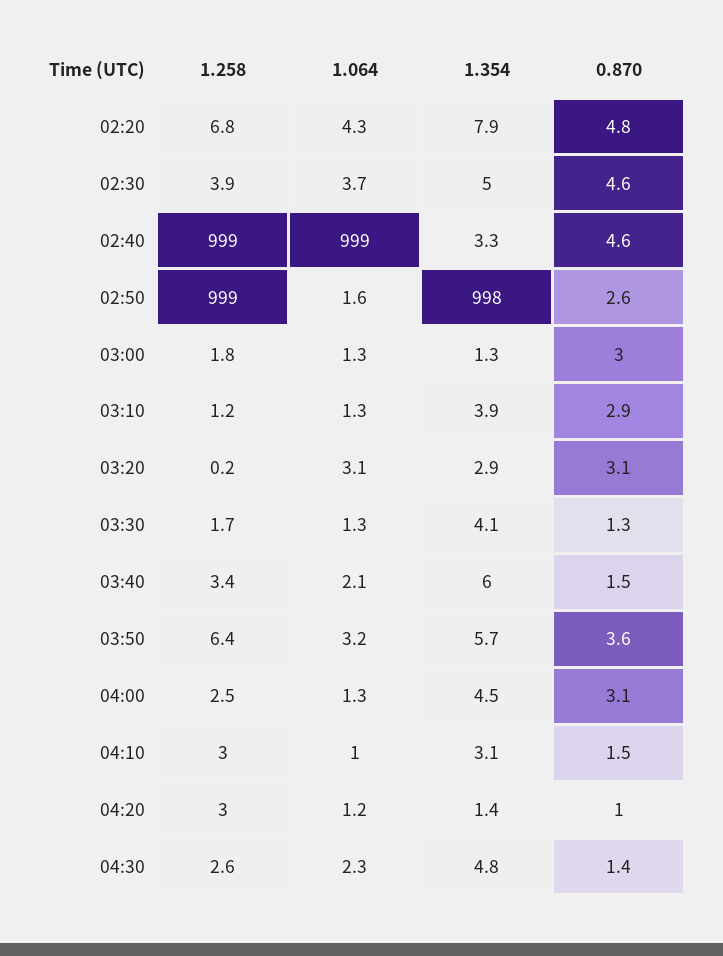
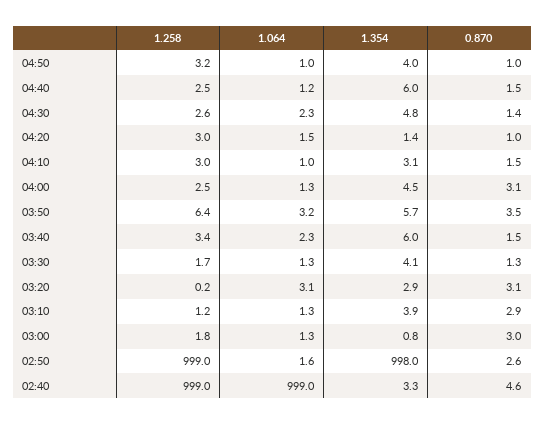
1.258, 02:20: 6.8 -> none
1.064, 02:20: 4.3 -> none
1.354, 02:20: 7.9 -> none
0.870, 02:20: 4.8 -> none
1.258, 02:30: 3.9 -> none
1.064, 02:30: 3.7 -> none
1.354, 02:30: 5 -> none
0.870, 02:30: 4.6 -> none
1.354, 03:00: 1.3 -> 0.8
1.064, 03:40: 2.1 -> 2.3
0.870, 03:50: 3.6 -> 3.5
1.064, 04:20: 1.2 -> 1.5
1.258, 04:50: none -> 3.2
1.064, 04:50: none -> 1
1.354, 04:50: none -> 4
0.870, 04:50: none -> 1
1.258, 04:40: none -> 2.5
1.064, 04:40: none -> 1.2
1.354, 04:40: none -> 6
0.870, 04:40: none -> 1.5

